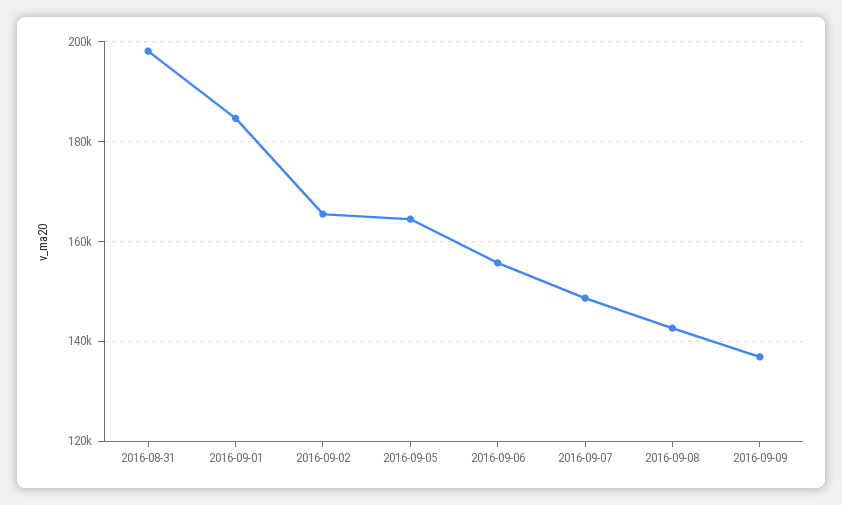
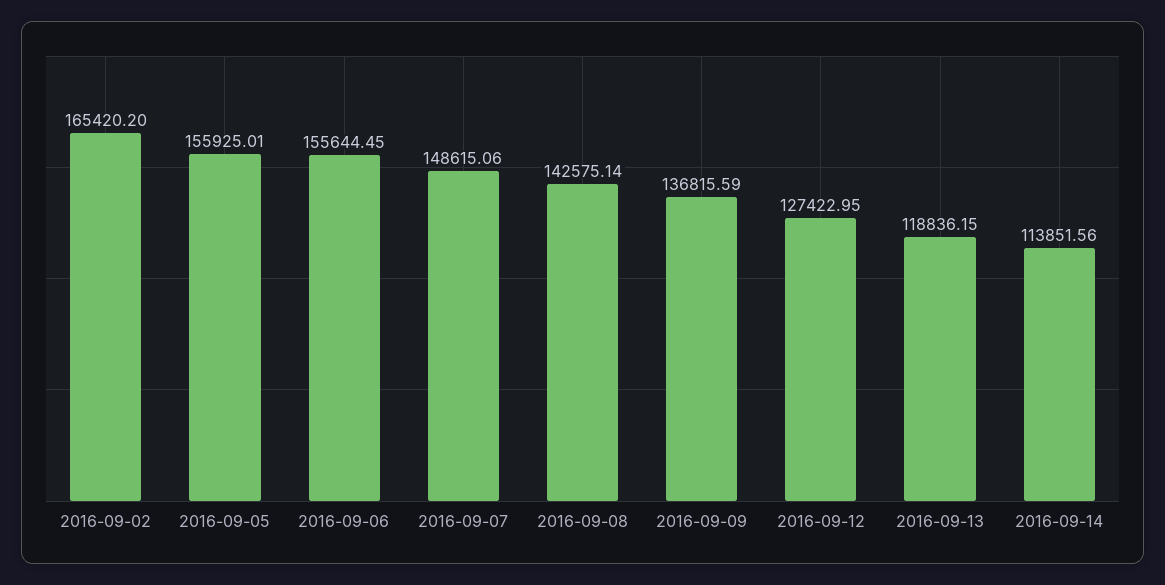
2016-08-31: 198000 -> none
2016-09-01: 184000 -> none
2016-09-05: 164000 -> 155925.01
2016-09-12: none -> 127422.95
2016-09-13: none -> 118836.15
2016-09-14: none -> 113851.56

